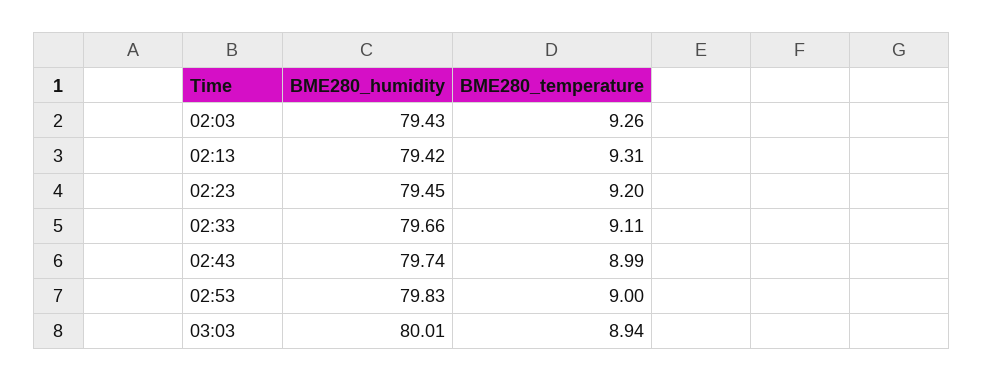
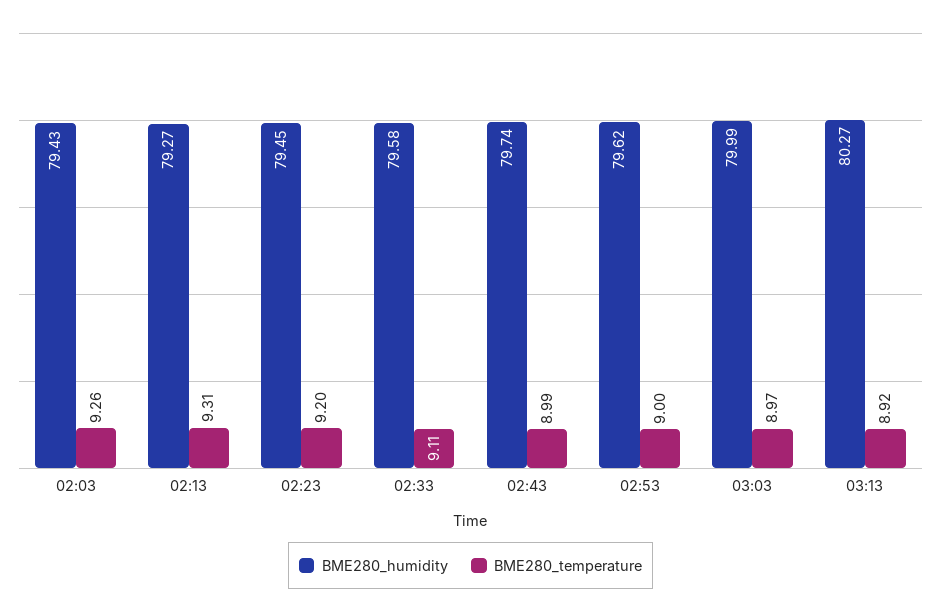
BME280_humidity, 02:13: 79.42 -> 79.27
BME280_humidity, 02:33: 79.66 -> 79.58
BME280_humidity, 02:53: 79.83 -> 79.62
BME280_humidity, 03:03: 80.01 -> 79.99
BME280_temperature, 03:03: 8.94 -> 8.97
BME280_humidity, 03:13: none -> 80.27
BME280_temperature, 03:13: none -> 8.92

